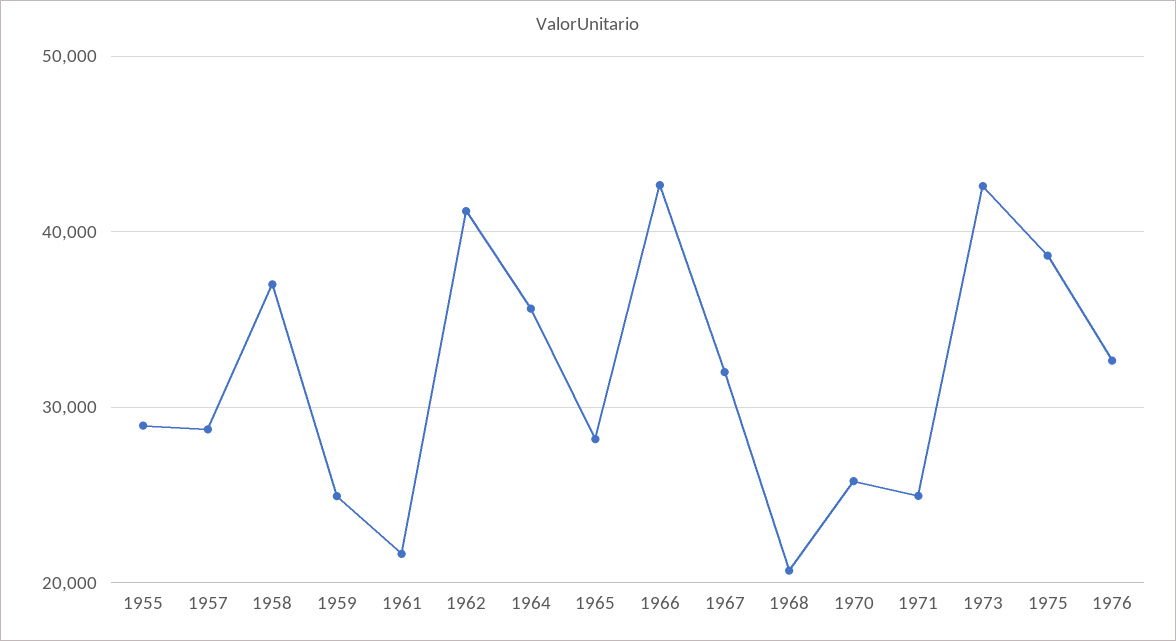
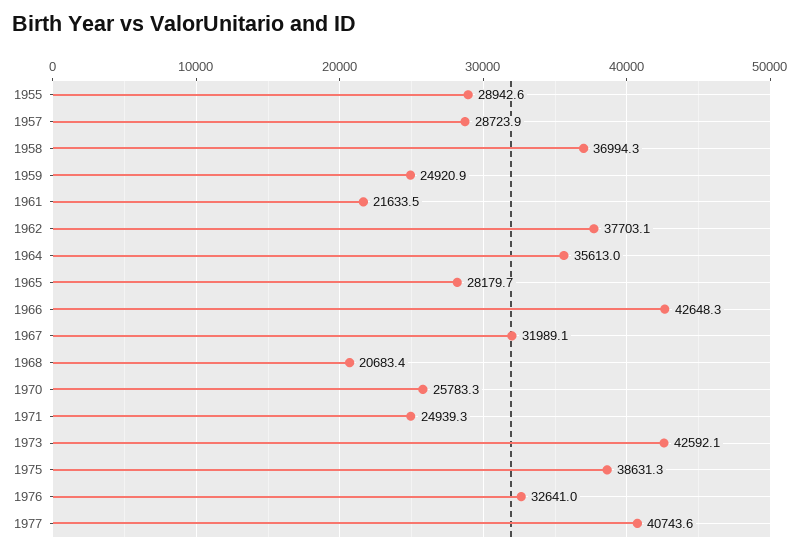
1962: 41000 -> 37703.1
1977: none -> 40743.6

